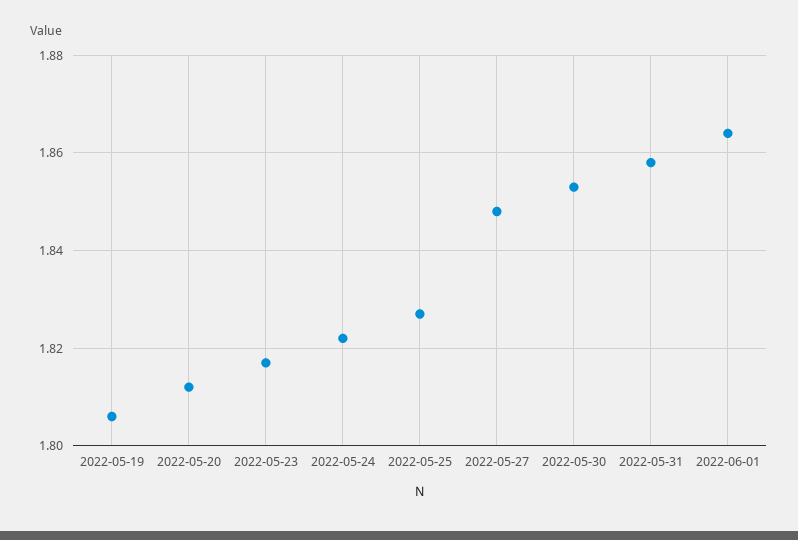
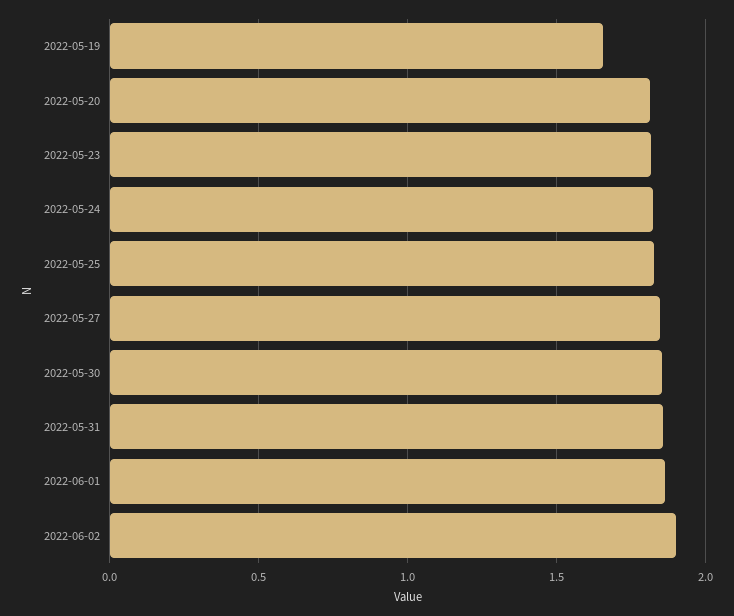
2022-05-19: 1.805 -> 1.65
2022-06-02: none -> 1.9

